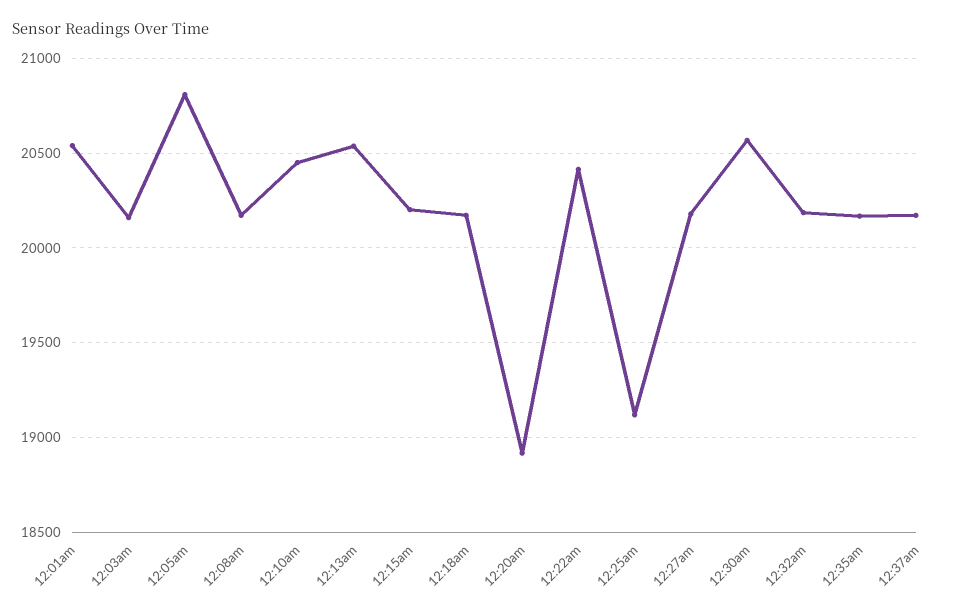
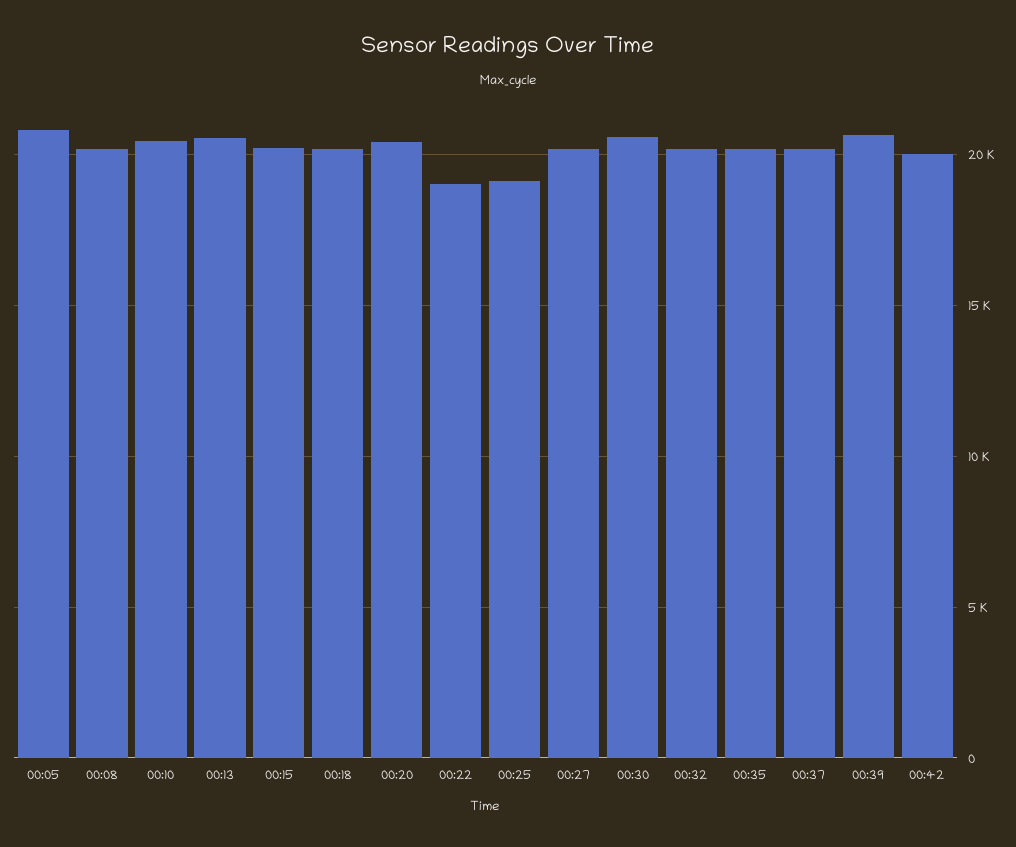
12:01am: 20550 -> none
12:03am: 20150 -> none
12:20am: 18900 -> 20500
12:22am: 20400 -> 19000
00:39: none -> 20500
00:42: none -> 20000

